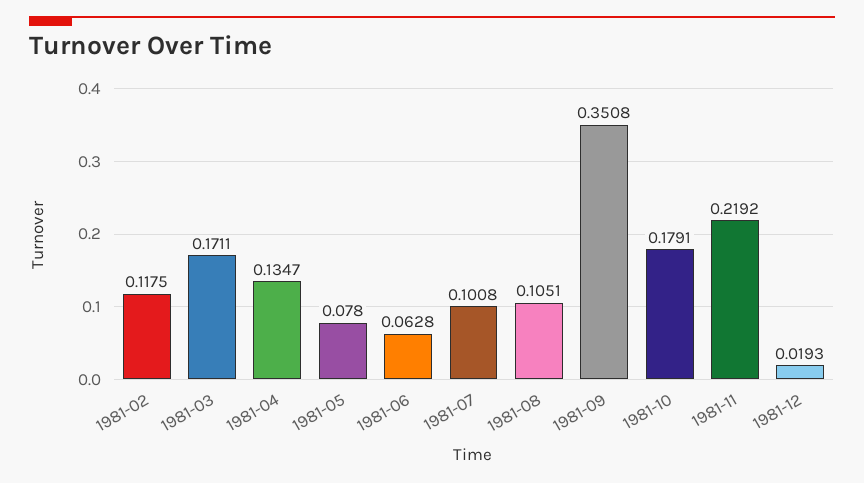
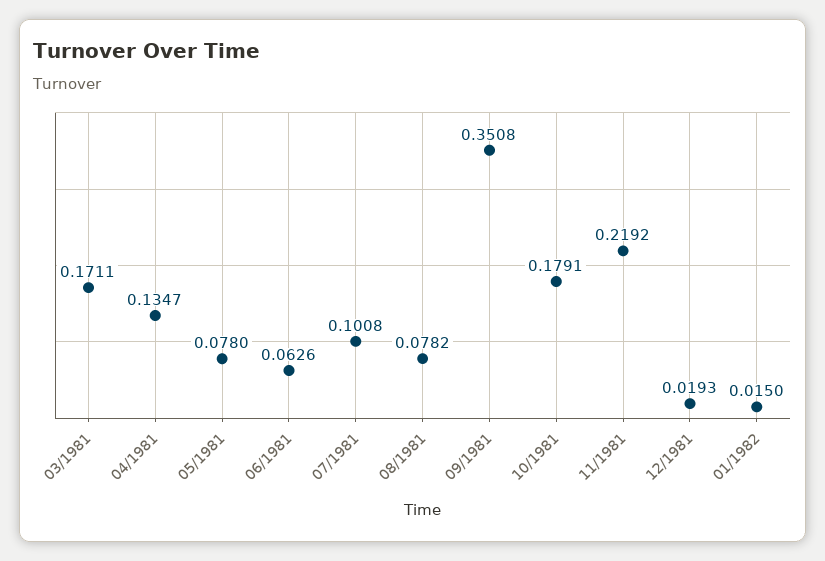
1981-02: 0.1175 -> none
1981-06: 0.0628 -> 0.0626
1981-08: 0.1051 -> 0.0782
01/1982: none -> 0.015

